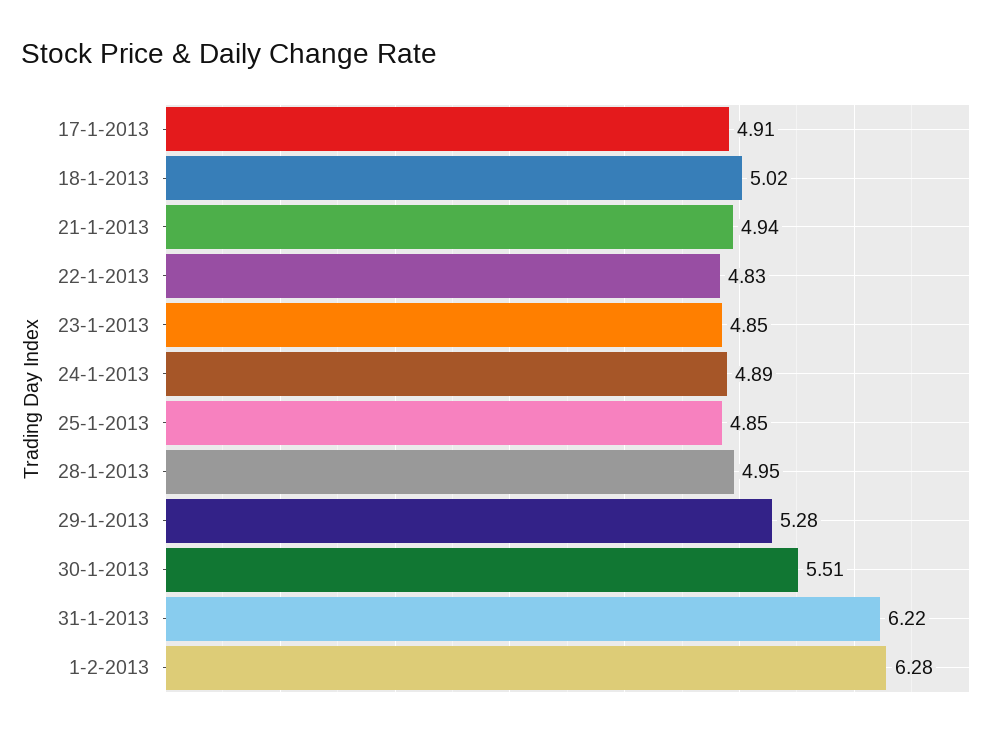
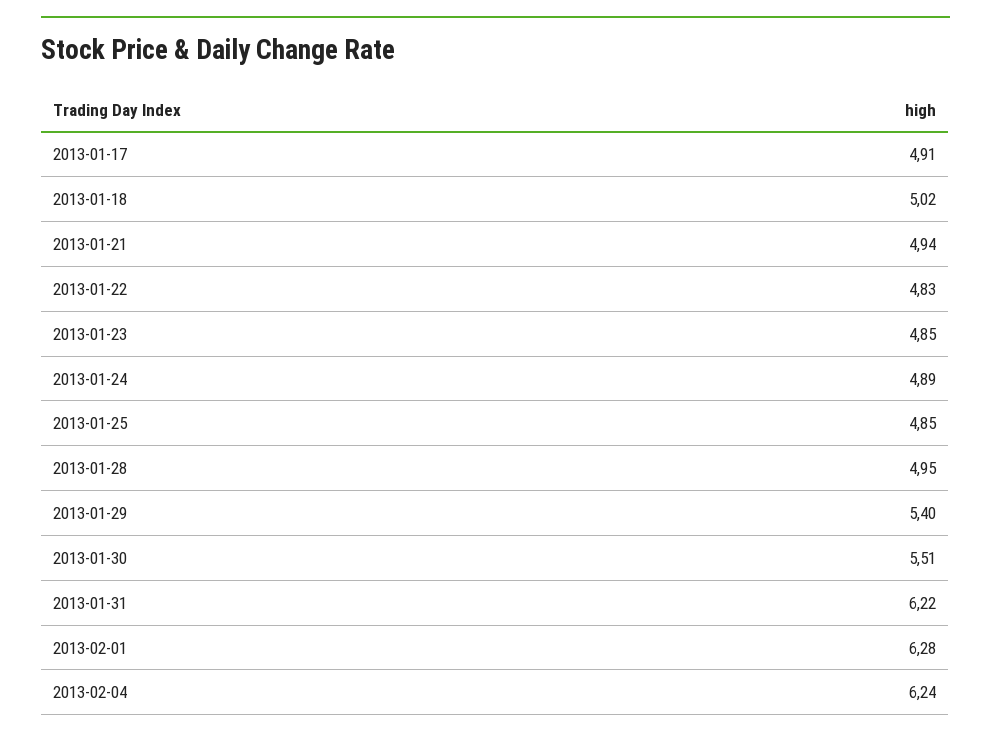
29-1-2013: 5.28 -> 5.4
2013-02-04: none -> 6.24

